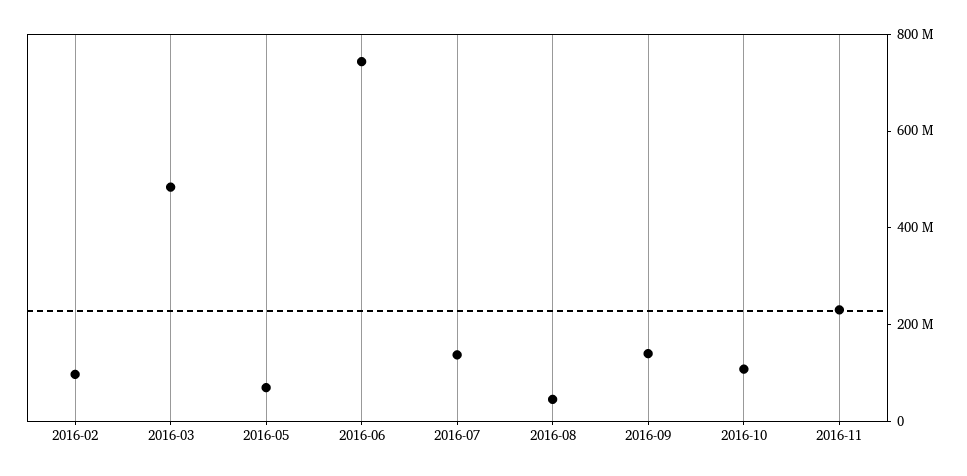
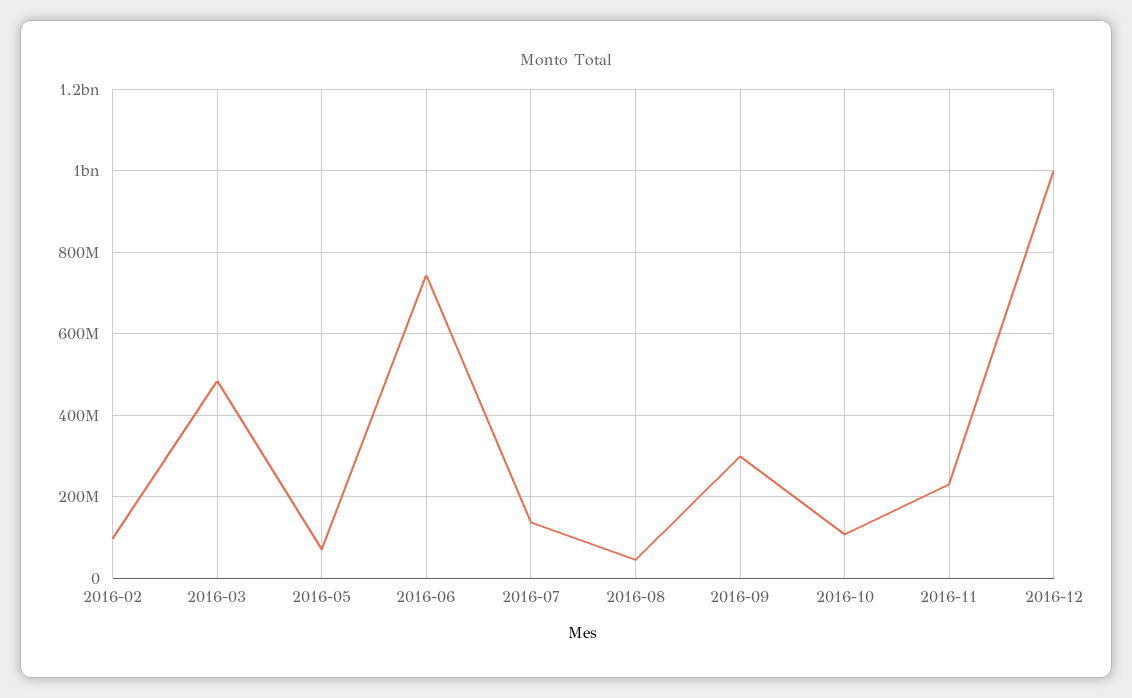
2016-09: 150000000 -> 300000000
2016-12: none -> 1000000000

